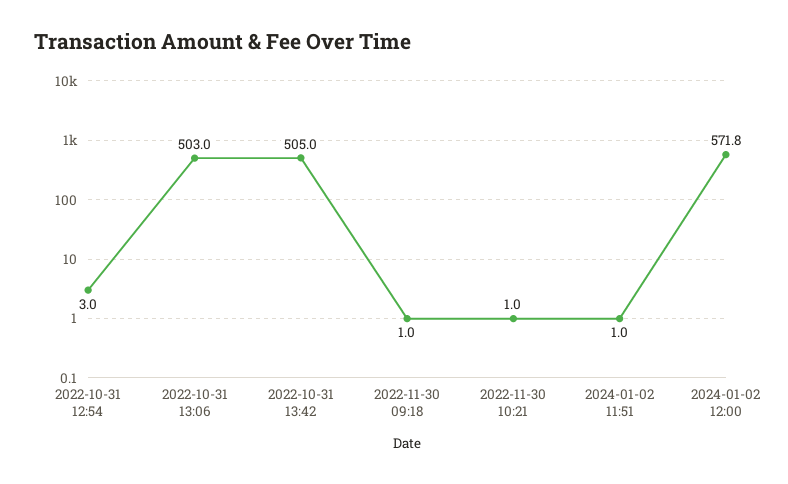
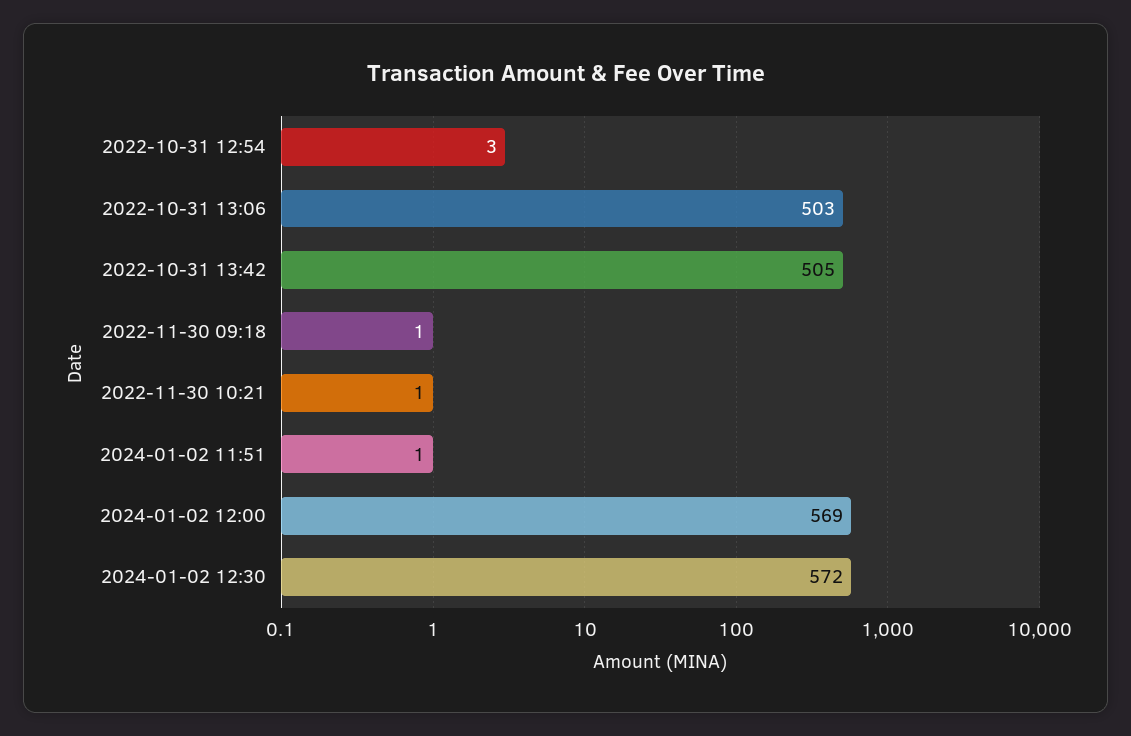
2024-01-02 12:00: 571.8 -> 569
2024-01-02 12:30: none -> 572

